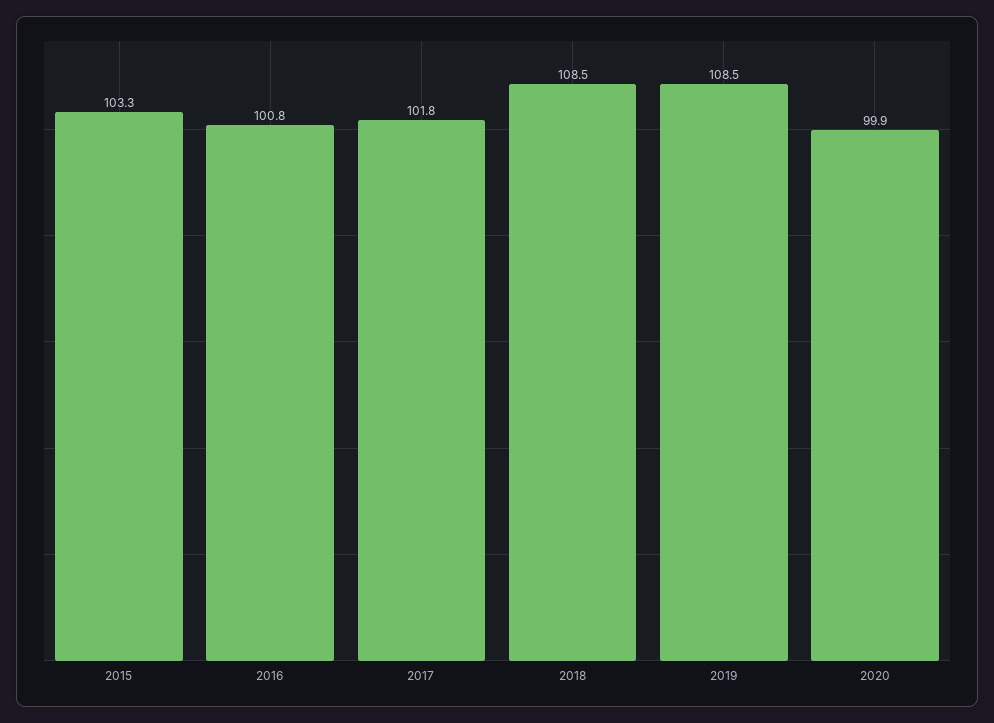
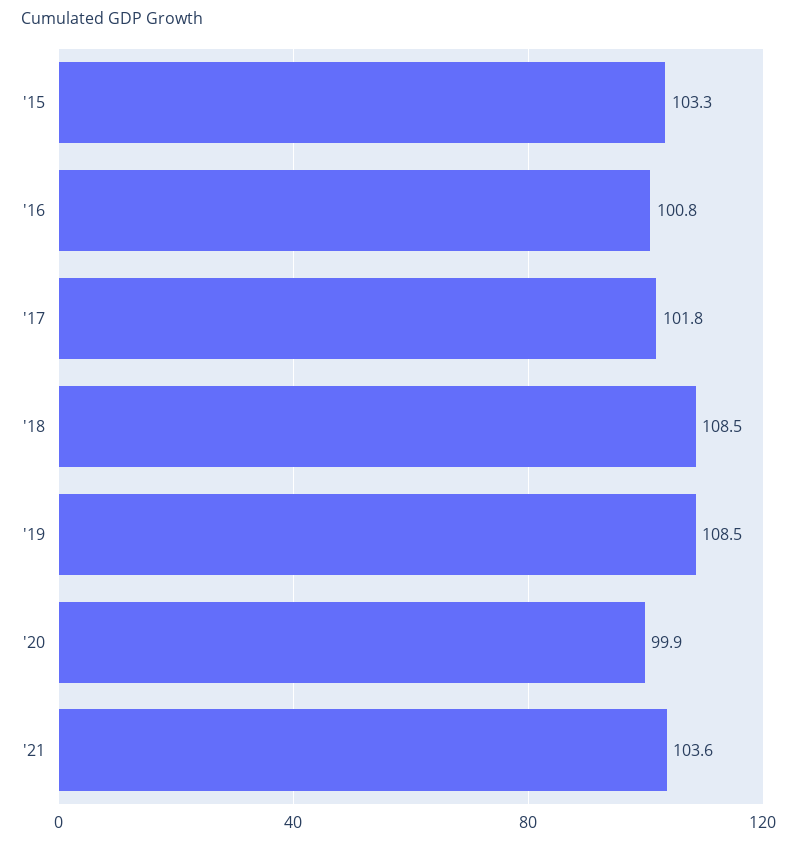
'21: none -> 103.6

